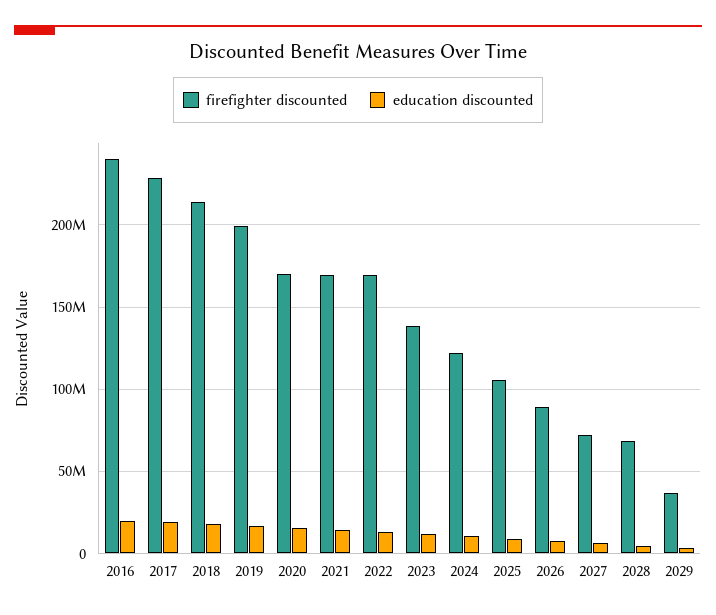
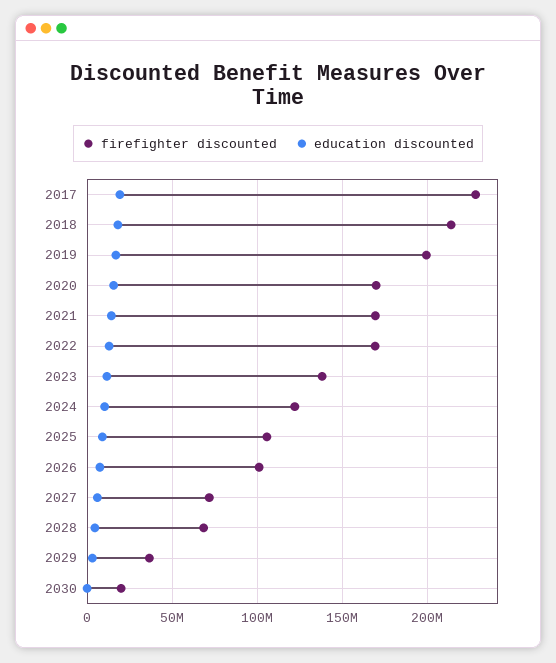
firefighter discounted, 2016: 240000000 -> none
education discounted, 2016: 20000000 -> none
firefighter discounted, 2026: 90000000 -> 100000000
firefighter discounted, 2030: none -> 20000000
education discounted, 2030: none -> 0

